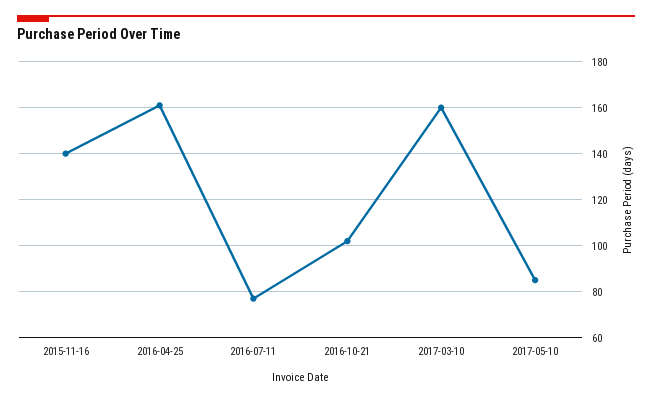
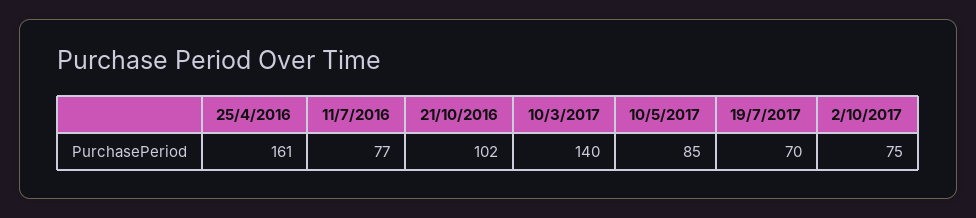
2015-11-16: 140 -> none
2017-03-10: 160 -> 140
19/7/2017: none -> 70
2/10/2017: none -> 75

